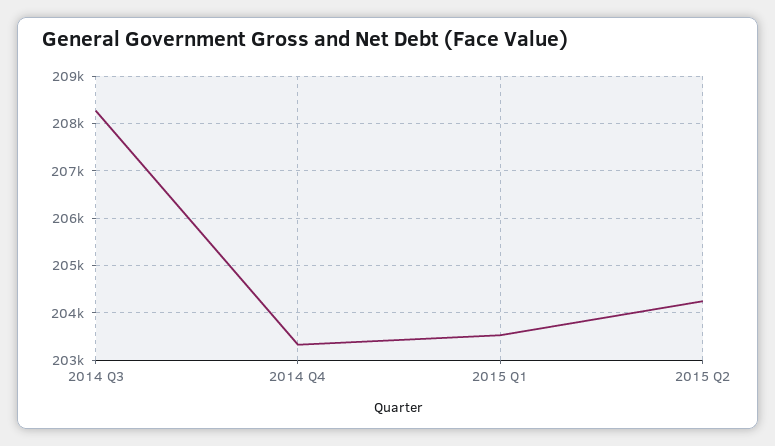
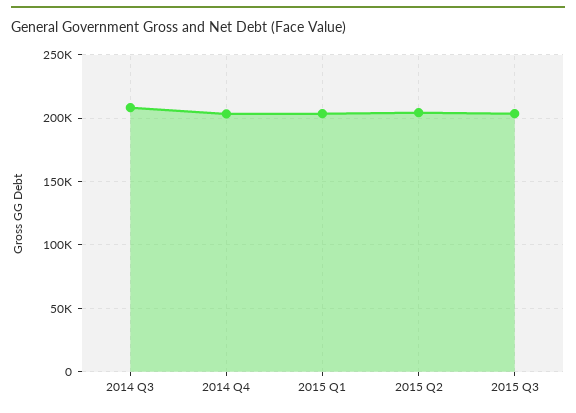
2015 Q3: none -> 205000

